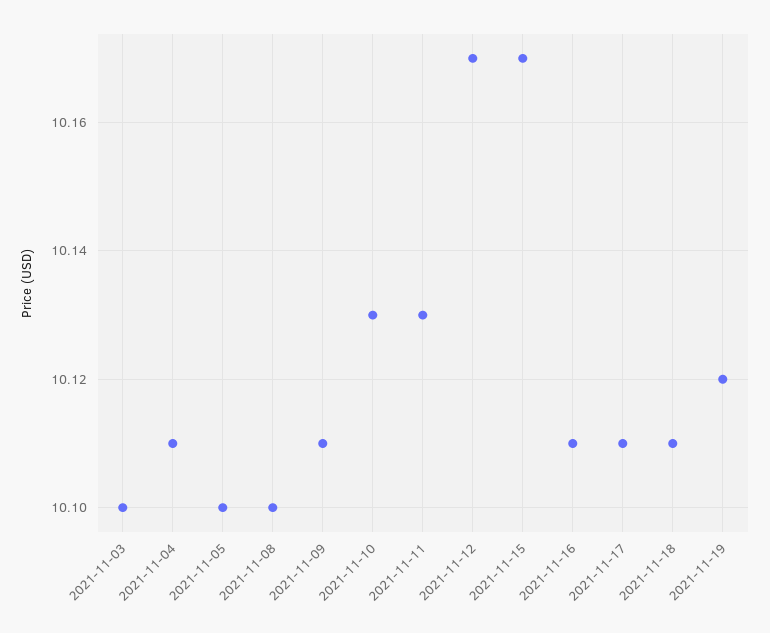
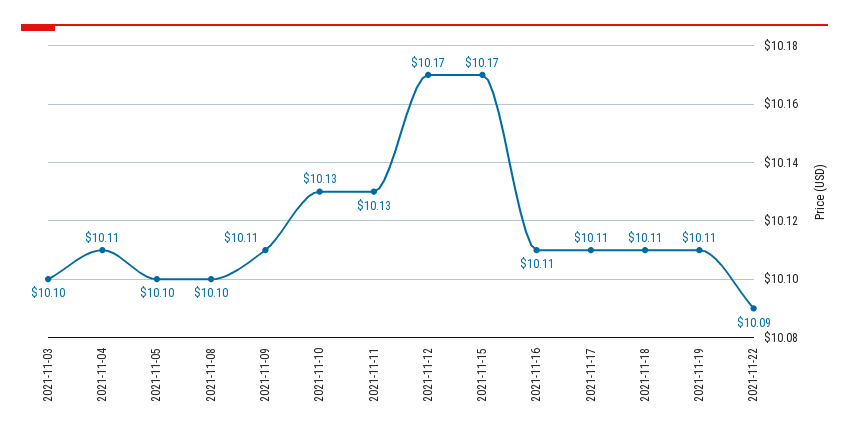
2021-11-19: 10.12 -> 10.11
2021-11-22: none -> 10.09

